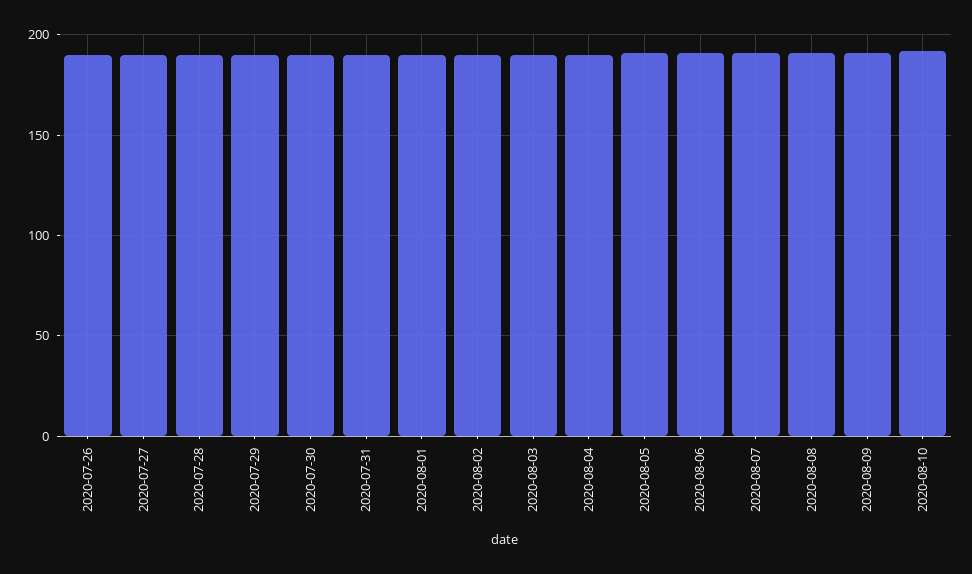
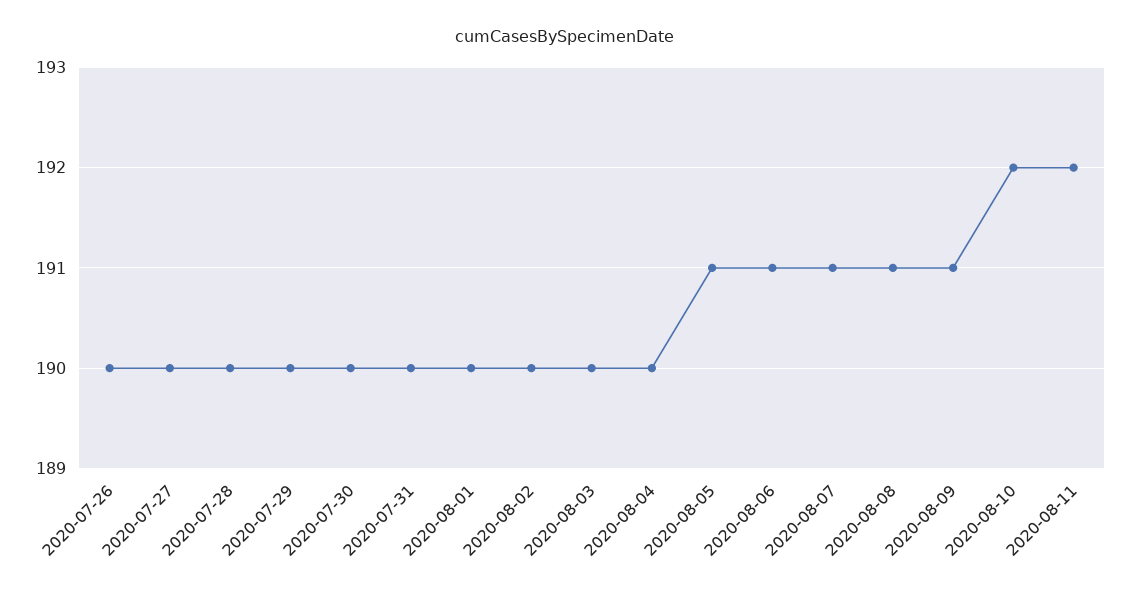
2020-08-11: none -> 192

